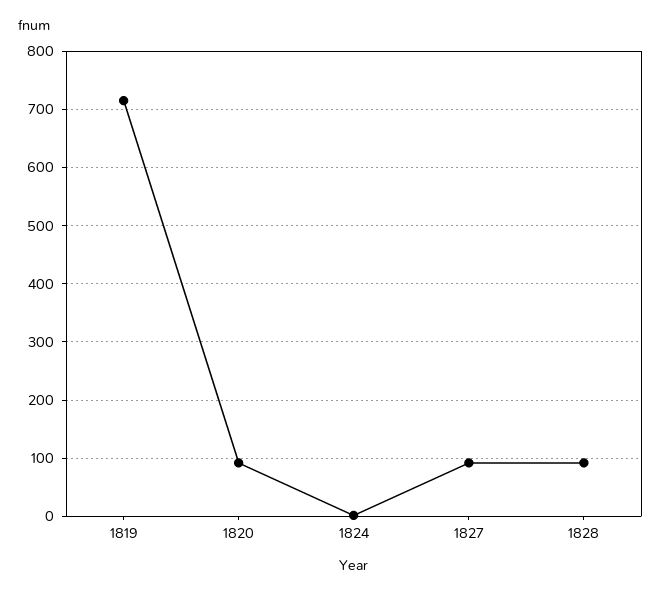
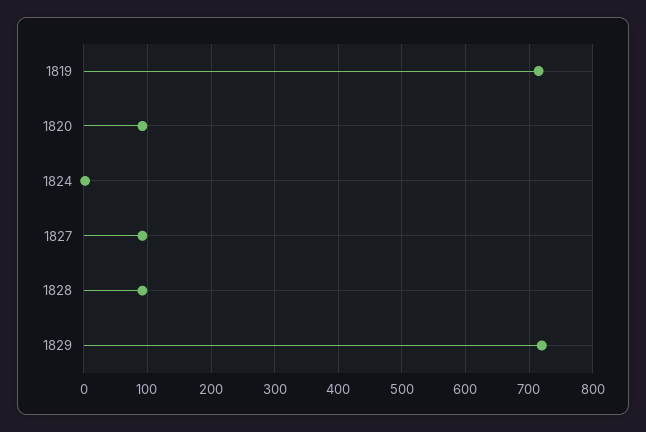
1829: none -> 720

